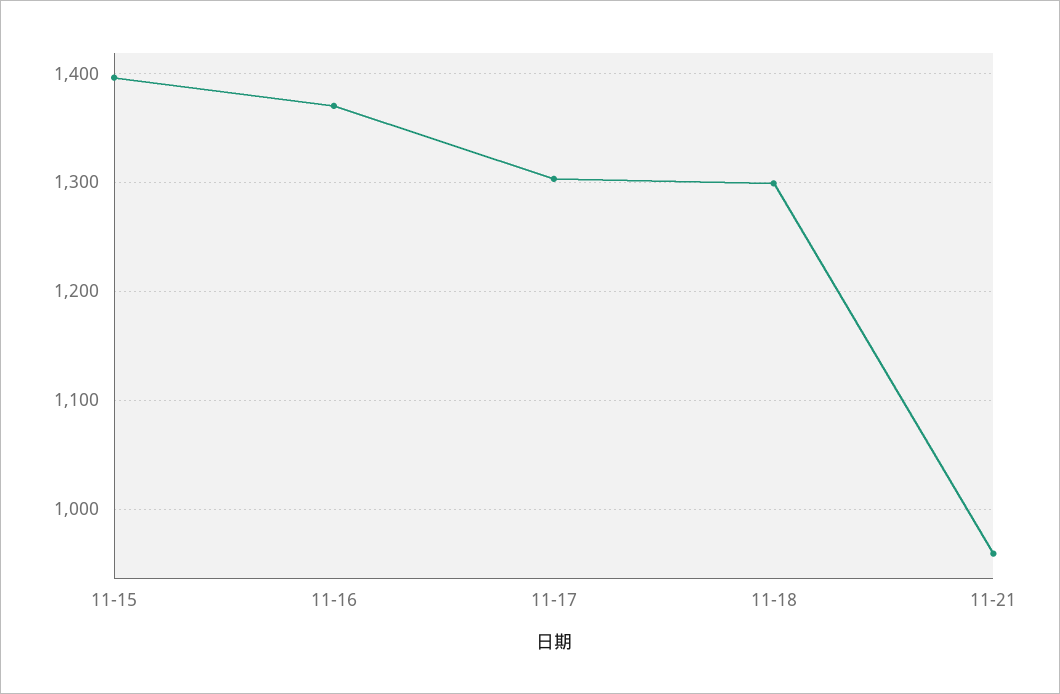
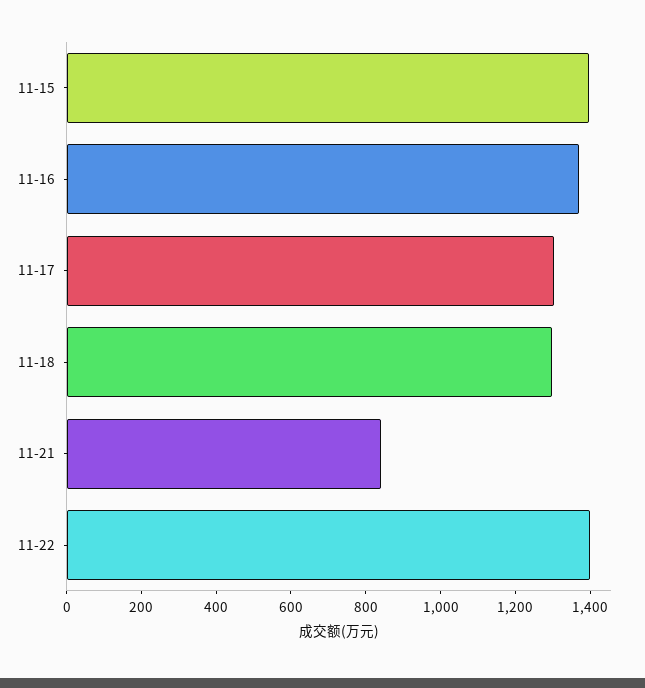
11-21: 960 -> 850
11-22: none -> 1400

